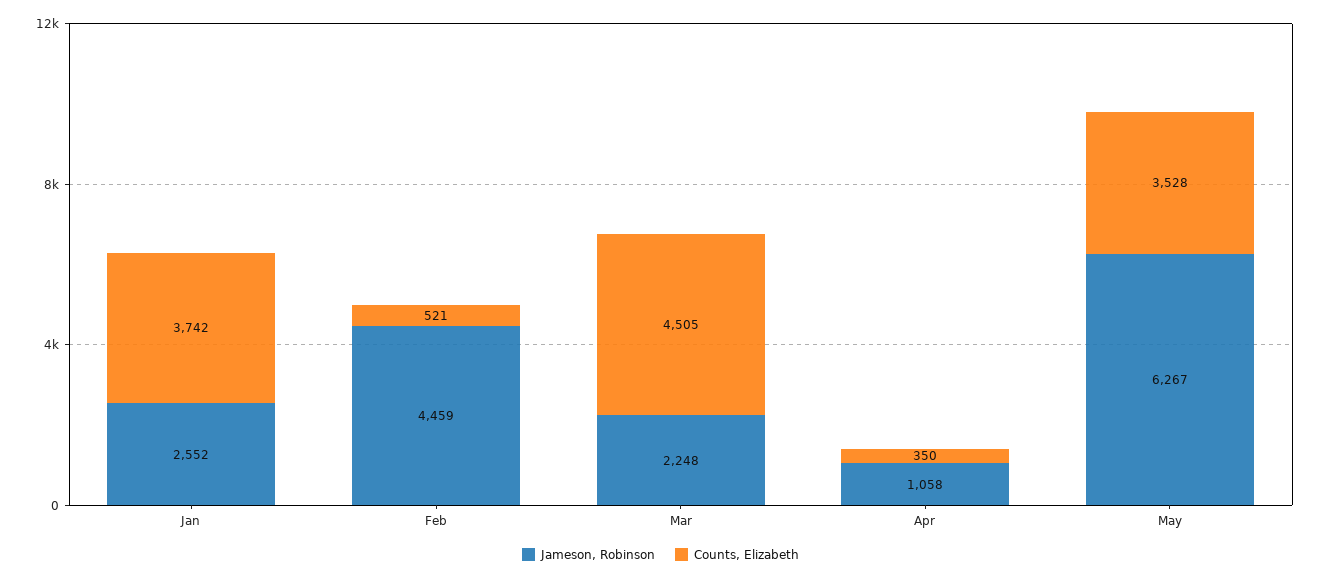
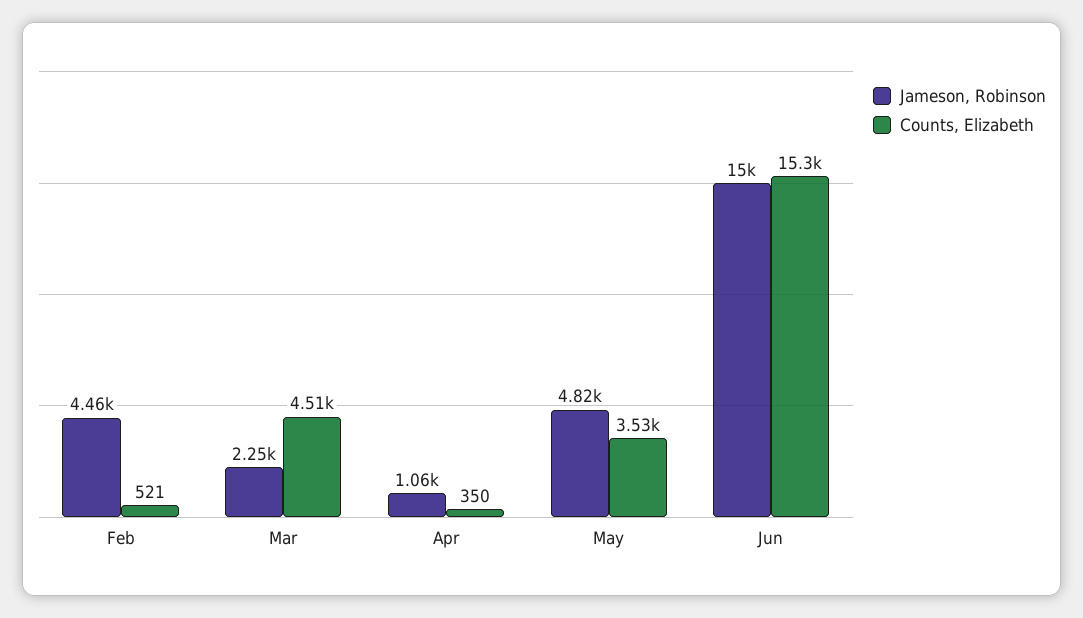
Jameson, Robinson, Jan: 2552 -> none
Counts, Elizabeth, Jan: 3742 -> none
Jameson, Robinson, May: 6267 -> 4820
Jameson, Robinson, Jun: none -> 15000
Counts, Elizabeth, Jun: none -> 15300

